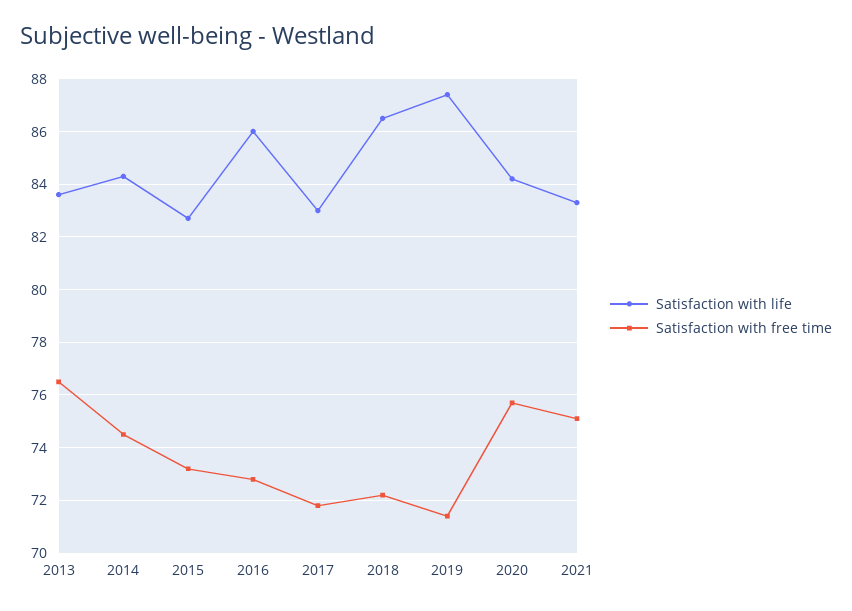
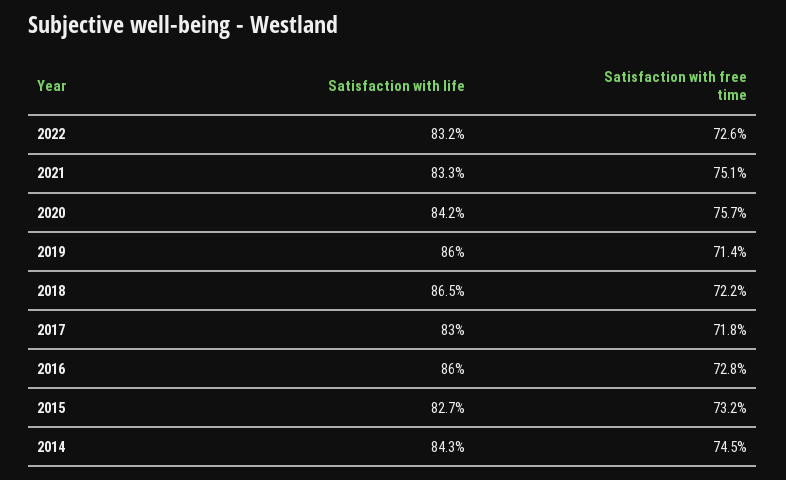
Satisfaction with life, 2013: 83.5 -> none
Satisfaction with free time, 2013: 76.5 -> none
Satisfaction with life, 2019: 87.5 -> 86
Satisfaction with life, 2022: none -> 83.2
Satisfaction with free time, 2022: none -> 72.6

